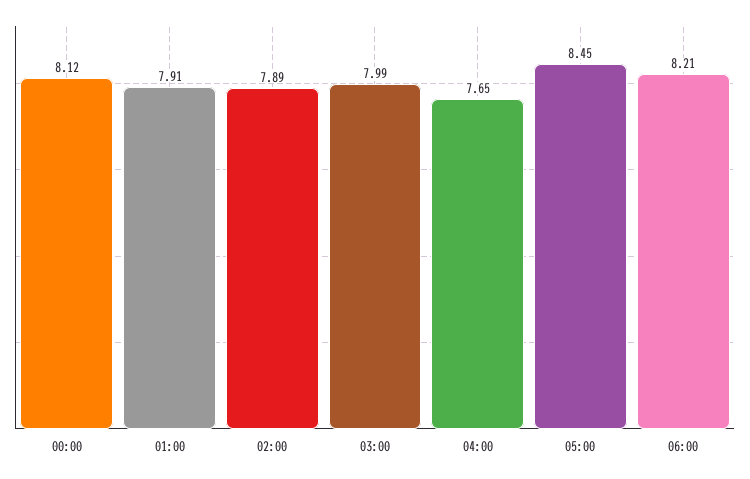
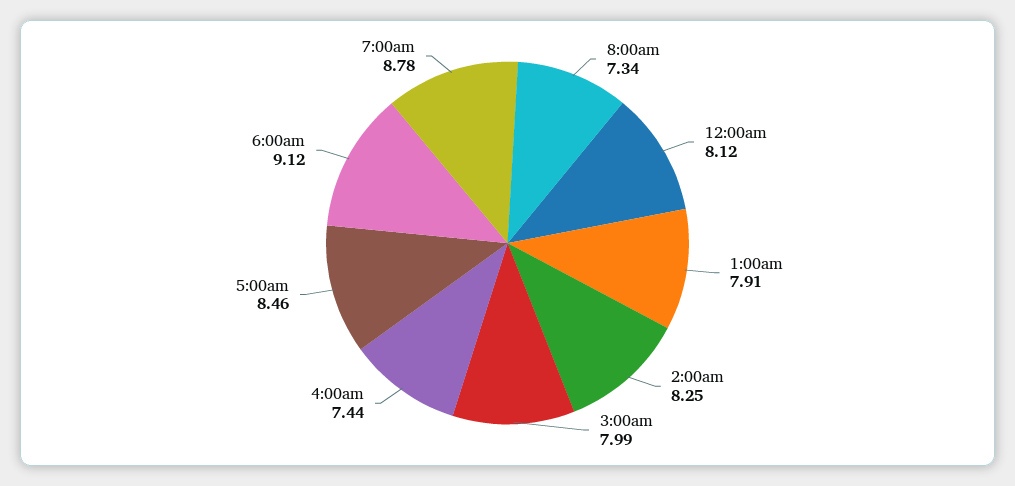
02:00: 7.89 -> 8.25
04:00: 7.65 -> 7.44
05:00: 8.45 -> 8.46
06:00: 8.21 -> 9.12
8:00am: none -> 7.34
7:00am: none -> 8.78

